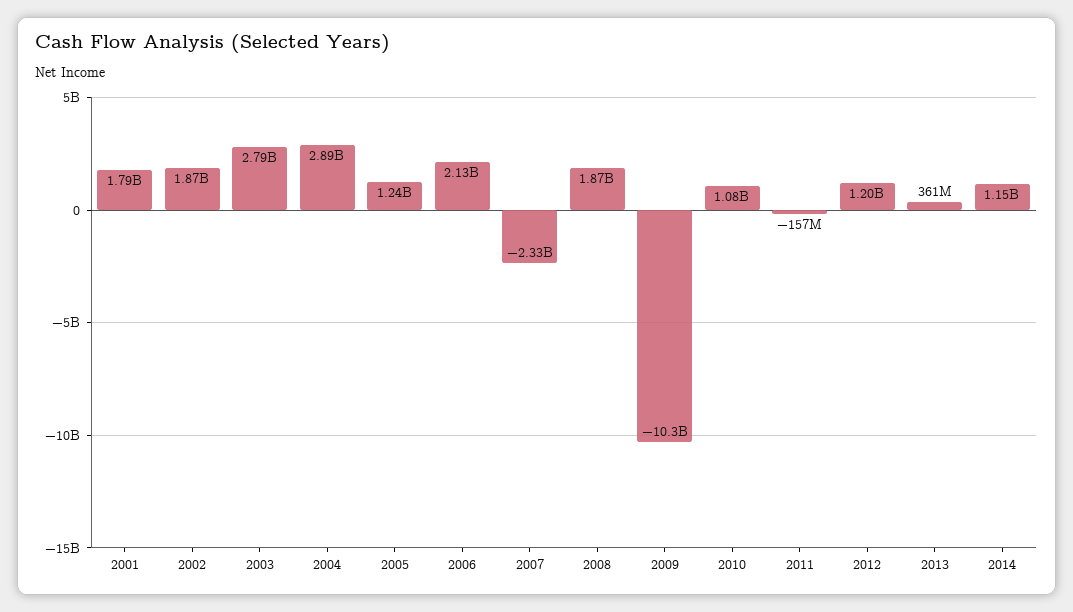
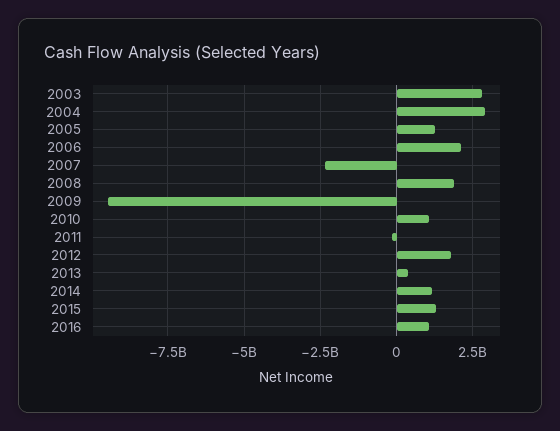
2001: 1790000000 -> none
2002: 1870000000 -> none
2009: -10300000000 -> -9500000000
2012: 1200000000 -> 1750000000
2015: none -> 1250000000
2016: none -> 1000000000

